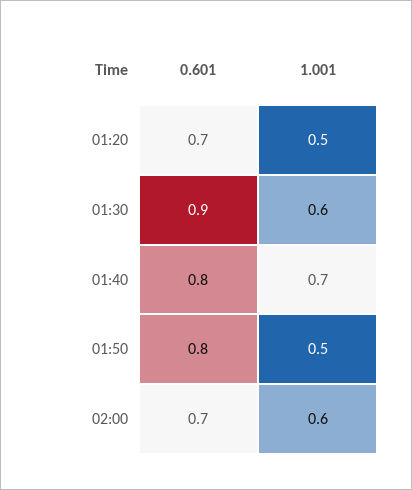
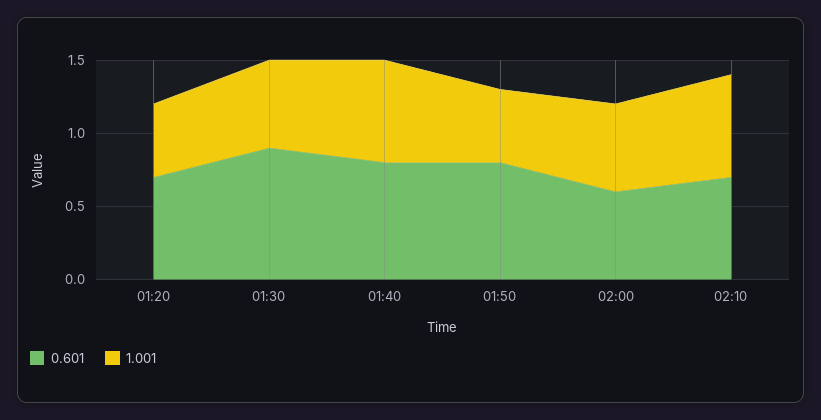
0.601, 02:00: 0.7 -> 0.6
0.601, 02:10: none -> 0.7
1.001, 02:10: none -> 0.7

